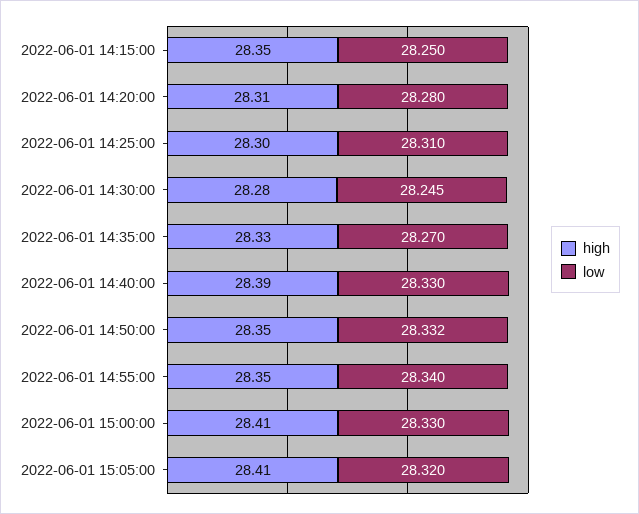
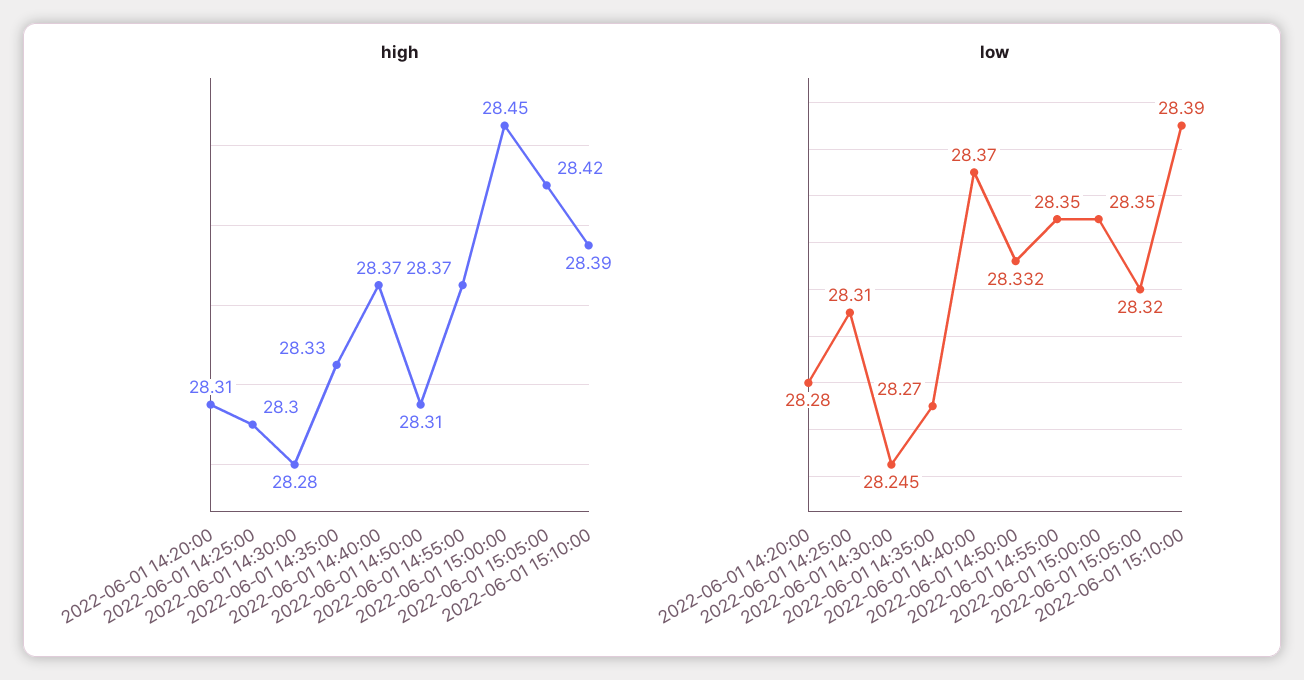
high, 2022-06-01 14:15:00: 28.35 -> none
low, 2022-06-01 14:15:00: 28.25 -> none
high, 2022-06-01 14:40:00: 28.39 -> 28.37
low, 2022-06-01 14:40:00: 28.33 -> 28.37
high, 2022-06-01 14:50:00: 28.35 -> 28.31
high, 2022-06-01 14:55:00: 28.35 -> 28.37
low, 2022-06-01 14:55:00: 28.34 -> 28.35
high, 2022-06-01 15:00:00: 28.41 -> 28.45
low, 2022-06-01 15:00:00: 28.33 -> 28.35
high, 2022-06-01 15:05:00: 28.41 -> 28.42
high, 2022-06-01 15:10:00: none -> 28.39
low, 2022-06-01 15:10:00: none -> 28.39

